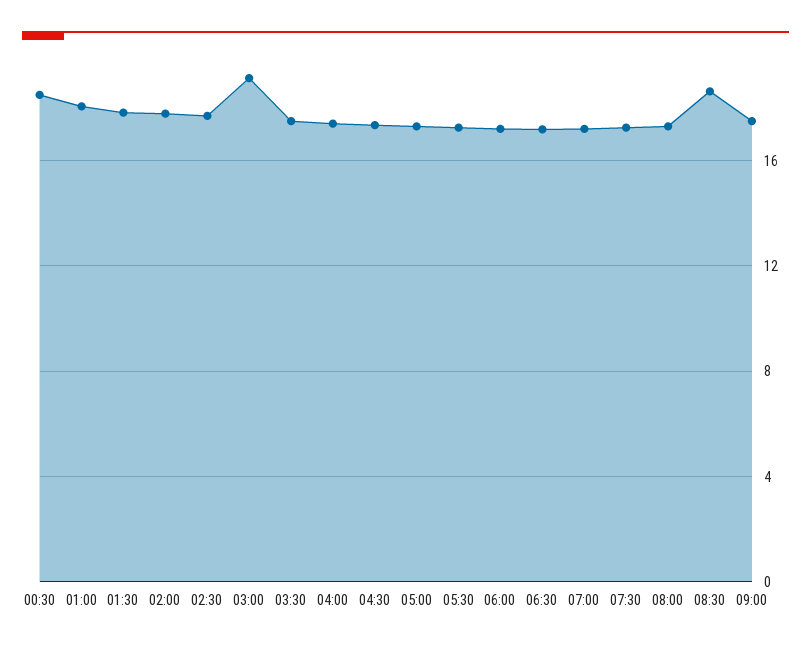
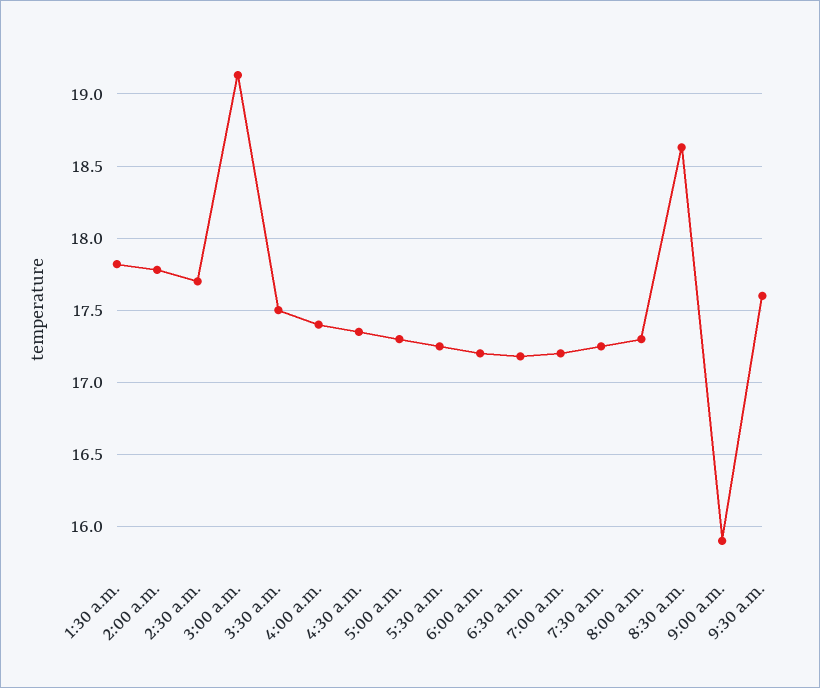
00:30: 18.5 -> none
01:00: 18 -> none
09:00: 17.5 -> 15.9
9:30 a.m.: none -> 17.6

